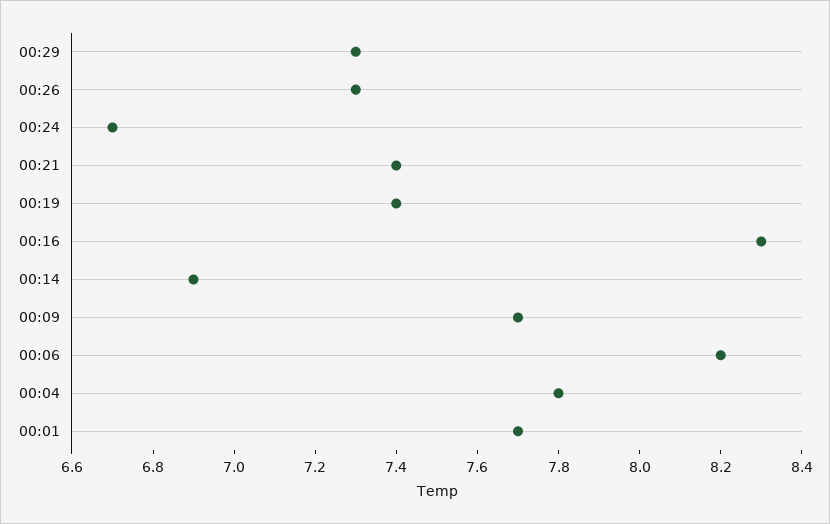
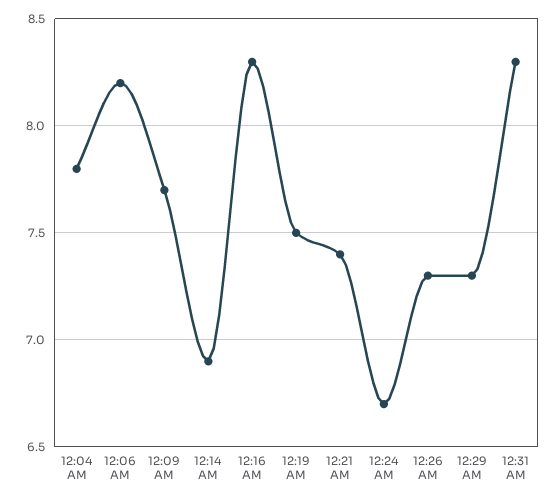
00:19: 7.4 -> 7.5
00:01: 7.7 -> none
12:31 AM: none -> 8.3

